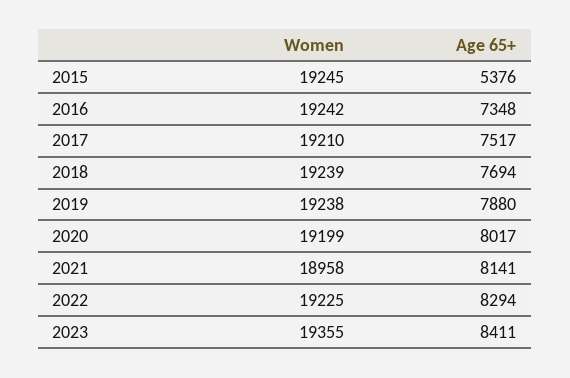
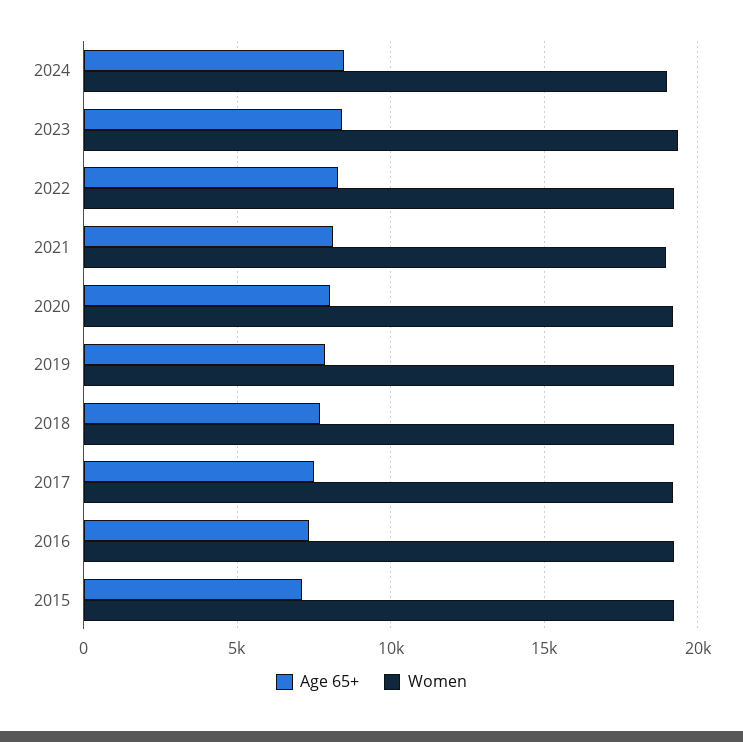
Age 65+, 2015: 5376 -> 7000
Age 65+, 2024: none -> 8500
Women, 2024: none -> 19000

